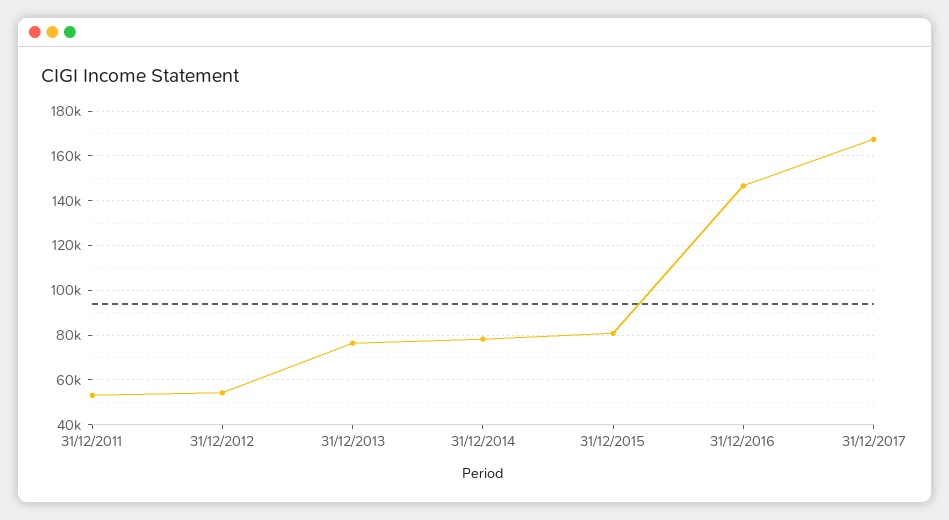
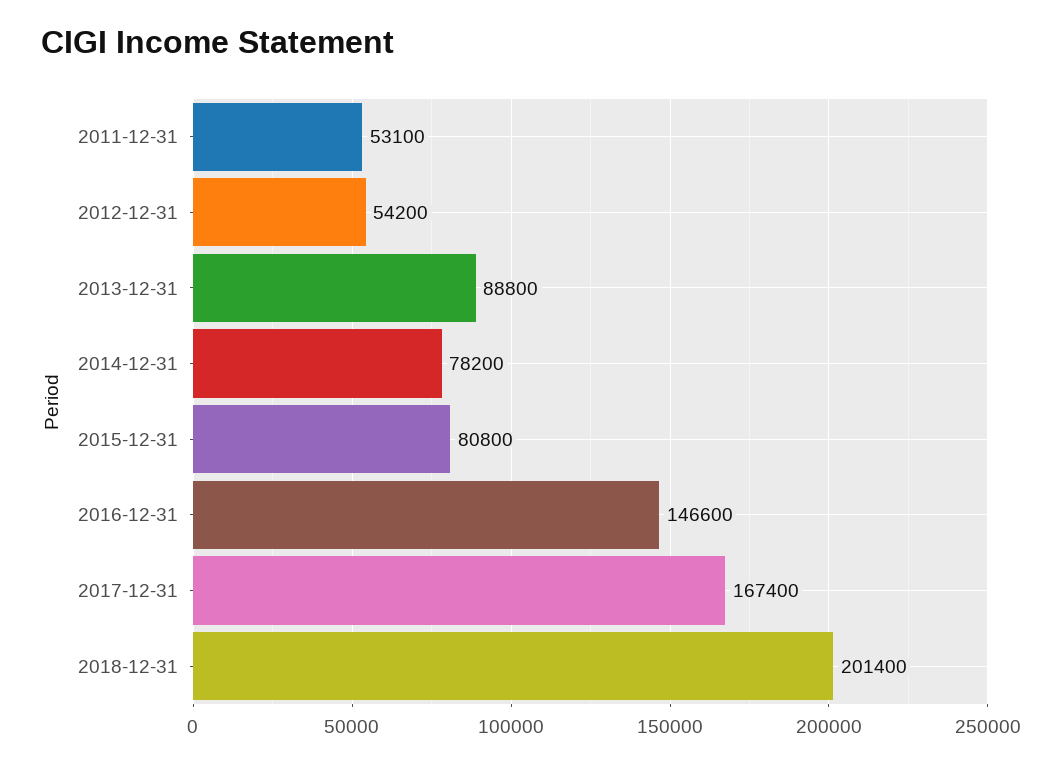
31/12/2013: 75000 -> 88800
2018-12-31: none -> 201400

